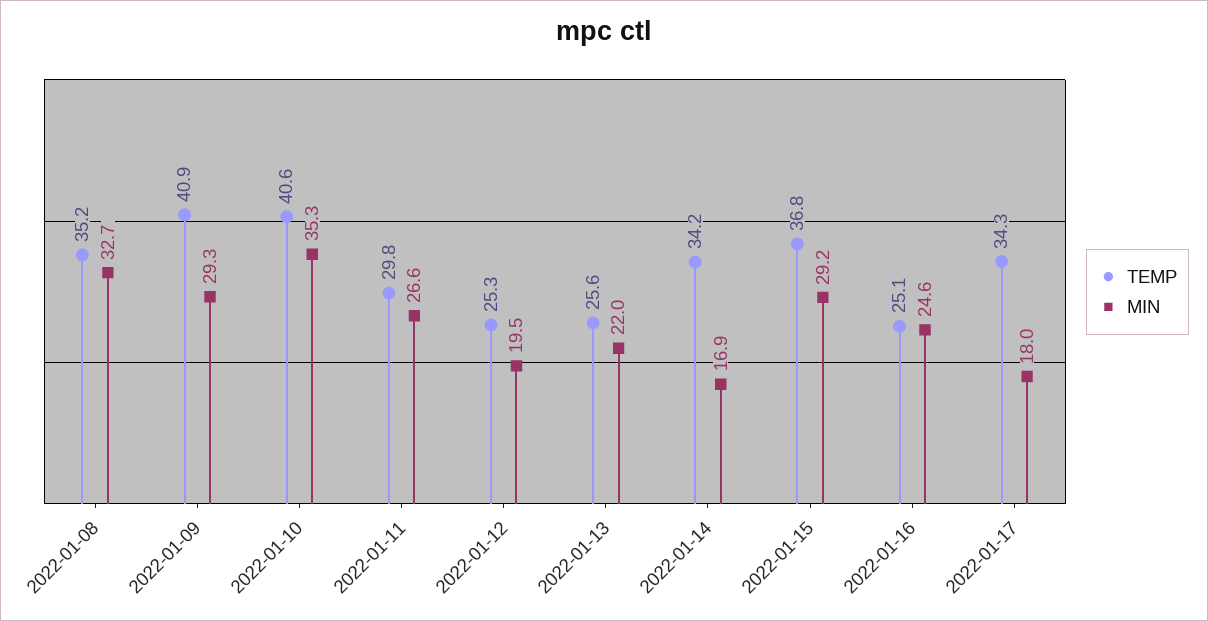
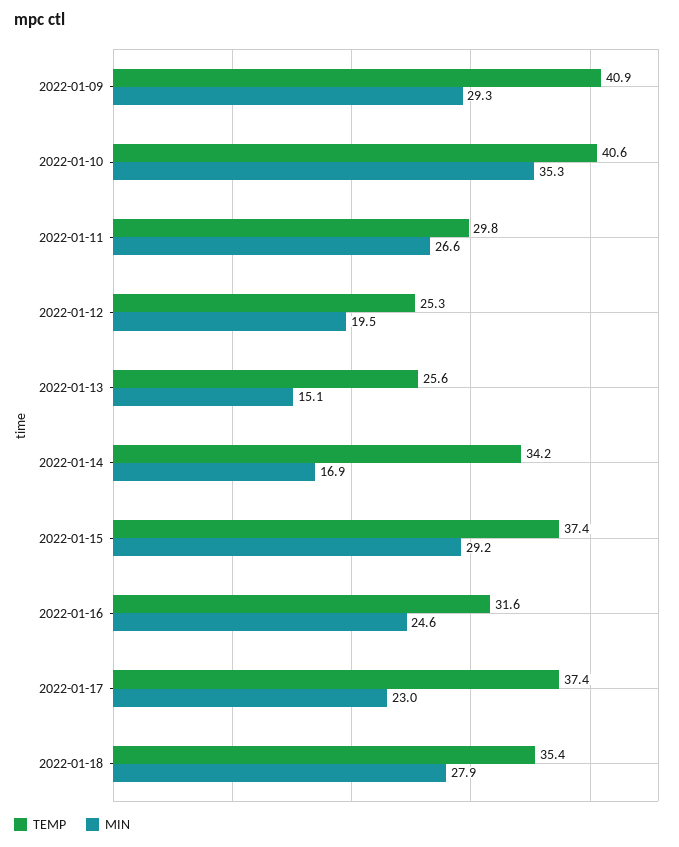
TEMP, 2022-01-08: 35.2 -> none
MIN, 2022-01-08: 32.7 -> none
MIN, 2022-01-13: 22 -> 15.1
TEMP, 2022-01-15: 36.8 -> 37.4
TEMP, 2022-01-16: 25.1 -> 31.6
TEMP, 2022-01-17: 34.3 -> 37.4
MIN, 2022-01-17: 18 -> 23
TEMP, 2022-01-18: none -> 35.4
MIN, 2022-01-18: none -> 27.9

